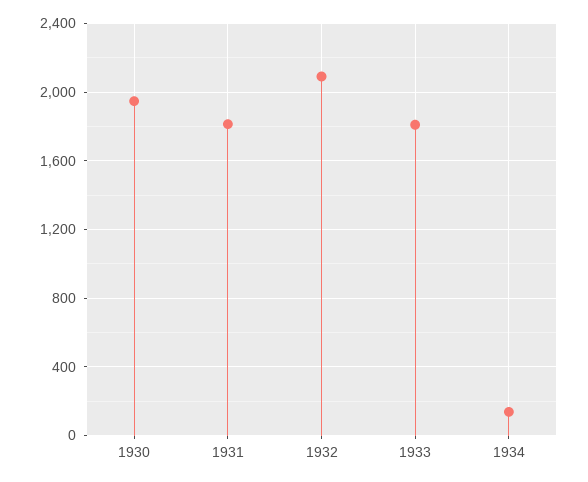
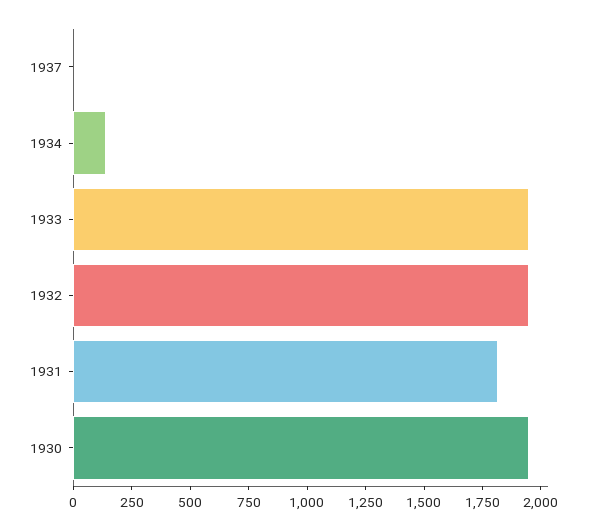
1932: 2100 -> 1950
1933: 1800 -> 1950
1937: none -> 0

